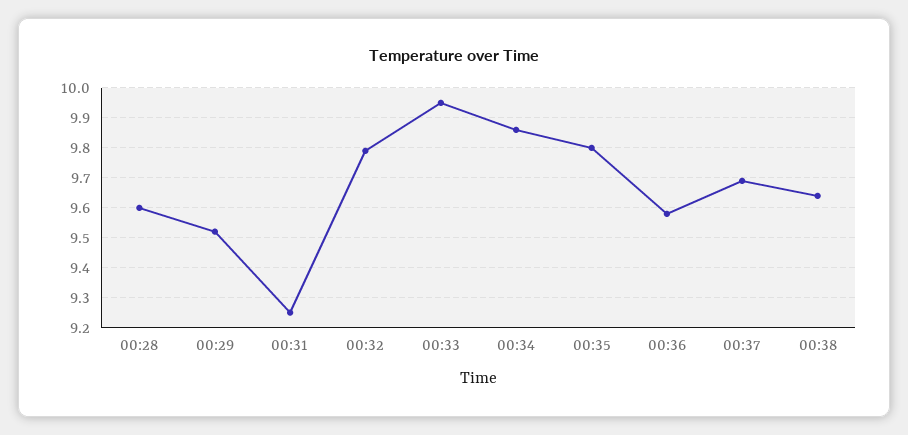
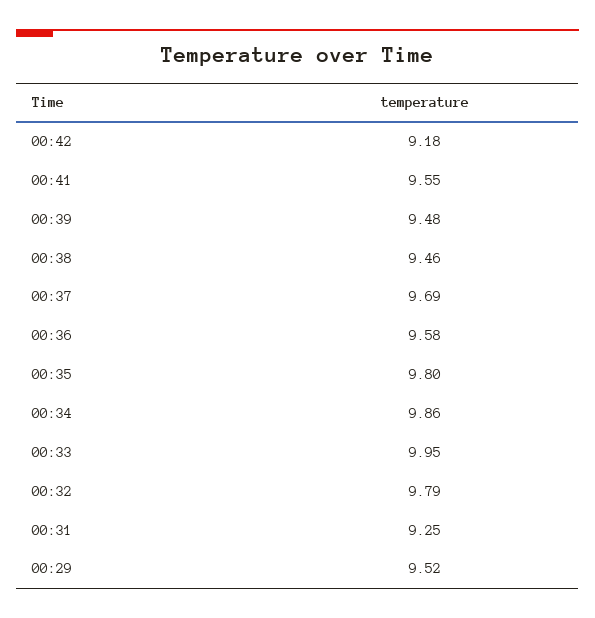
00:28: 9.6 -> none
00:38: 9.65 -> 9.46
00:42: none -> 9.18
00:41: none -> 9.55
00:39: none -> 9.48

